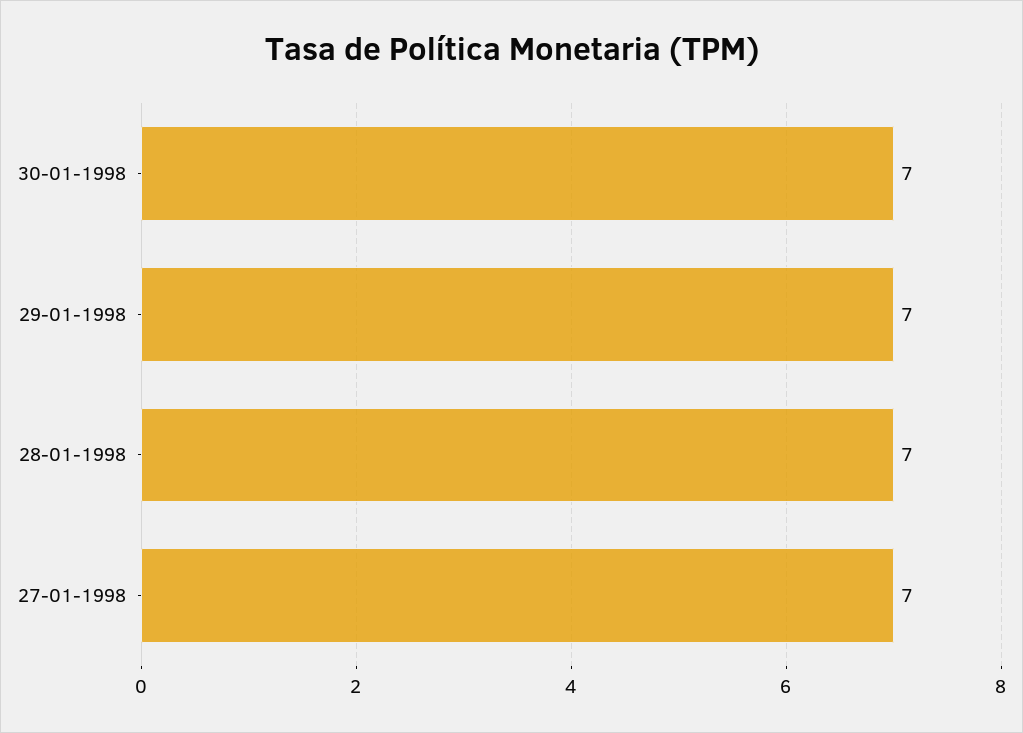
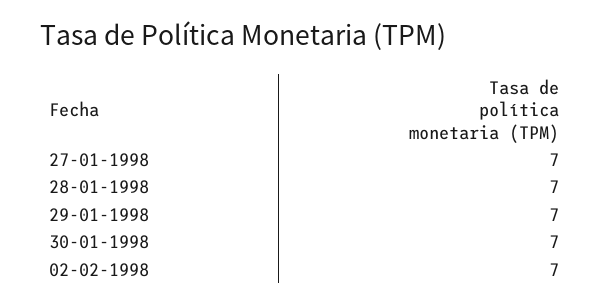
02-02-1998: none -> 7

